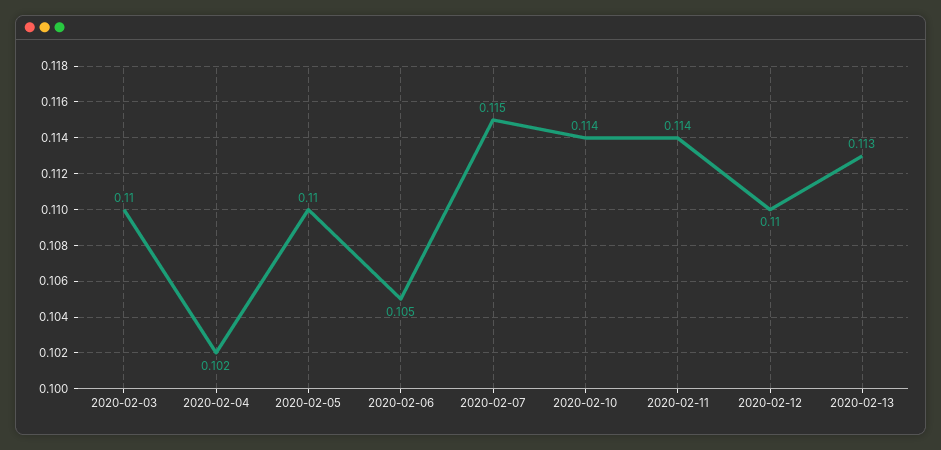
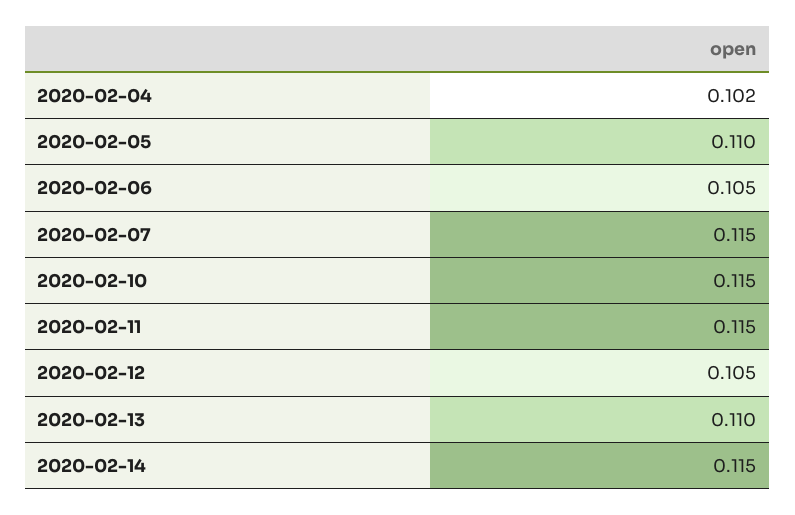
2020-02-03: 0.11 -> none
2020-02-10: 0.114 -> 0.115
2020-02-11: 0.114 -> 0.115
2020-02-12: 0.11 -> 0.105
2020-02-13: 0.113 -> 0.11
2020-02-14: none -> 0.115

